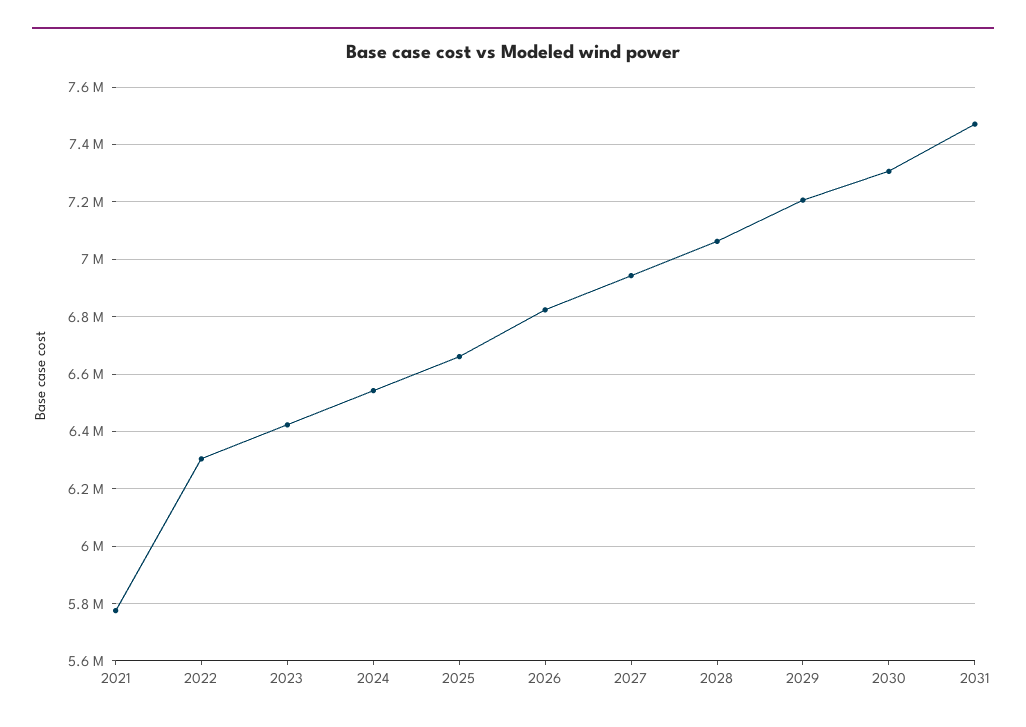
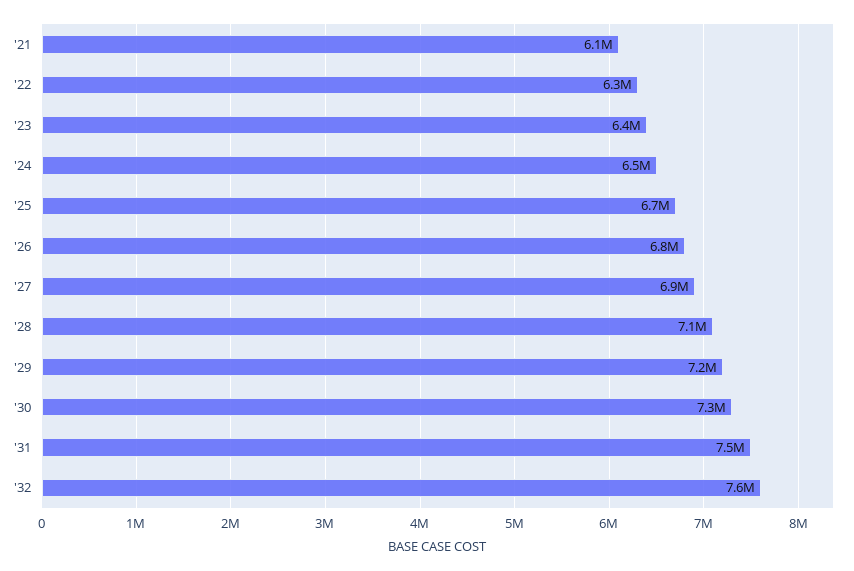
2021: 5775000 -> 6100000
'32: none -> 7600000

